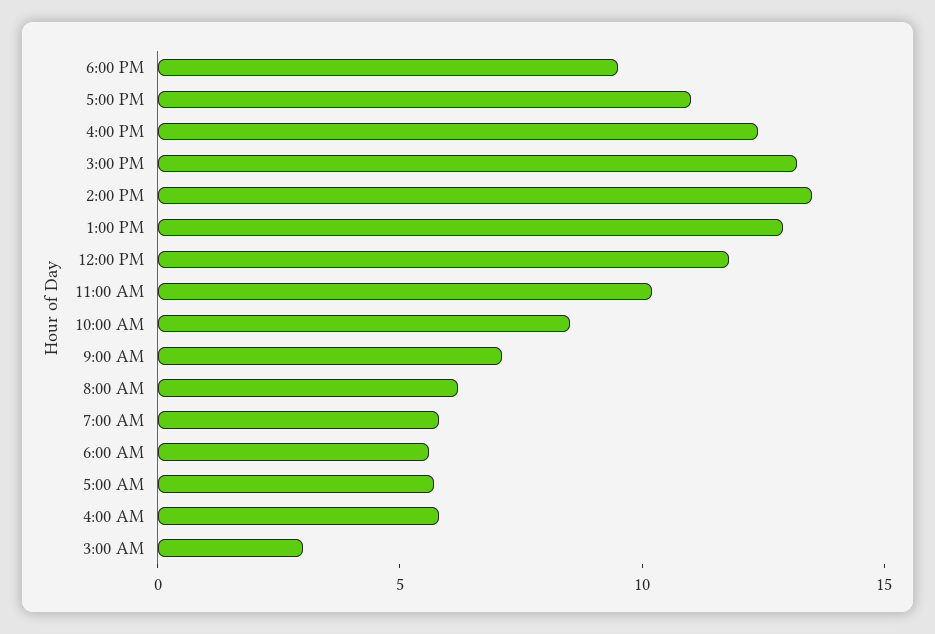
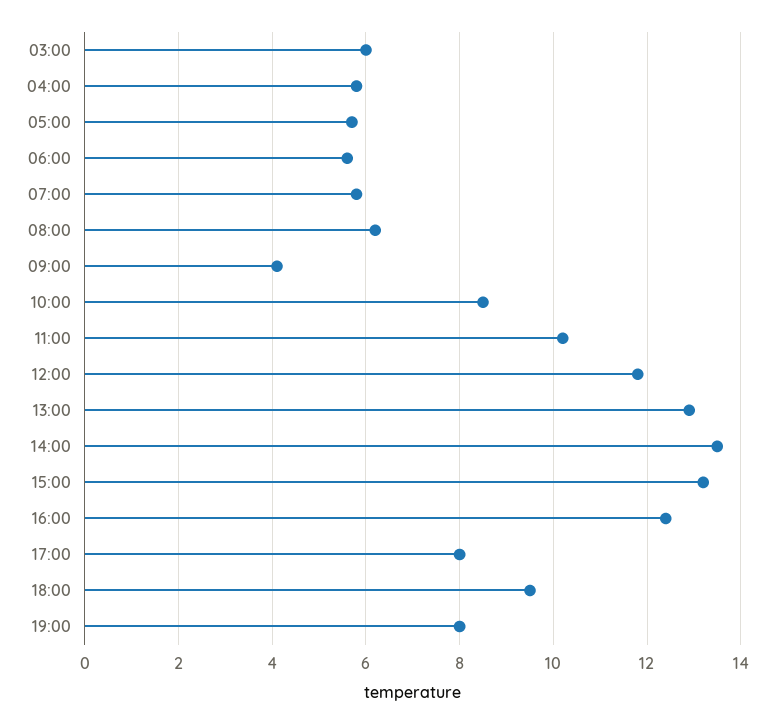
5:00 PM: 11 -> 8
9:00 AM: 7 -> 4
3:00 AM: 3 -> 6
19:00: none -> 8

